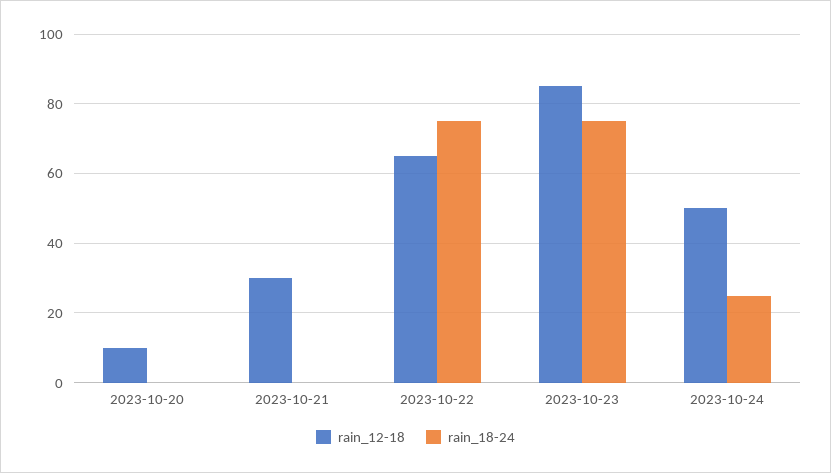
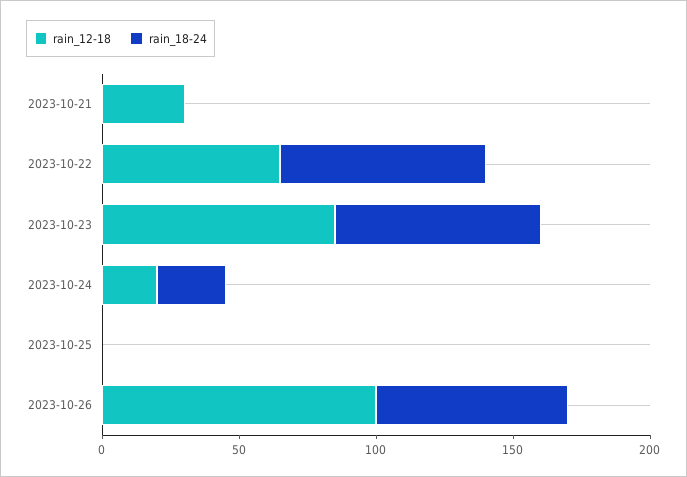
rain_12-18, 2023-10-20: 10 -> none
rain_18-24, 2023-10-20: 0 -> none
rain_12-18, 2023-10-24: 50 -> 20
rain_12-18, 2023-10-25: none -> 0
rain_18-24, 2023-10-25: none -> 0
rain_12-18, 2023-10-26: none -> 100
rain_18-24, 2023-10-26: none -> 70

